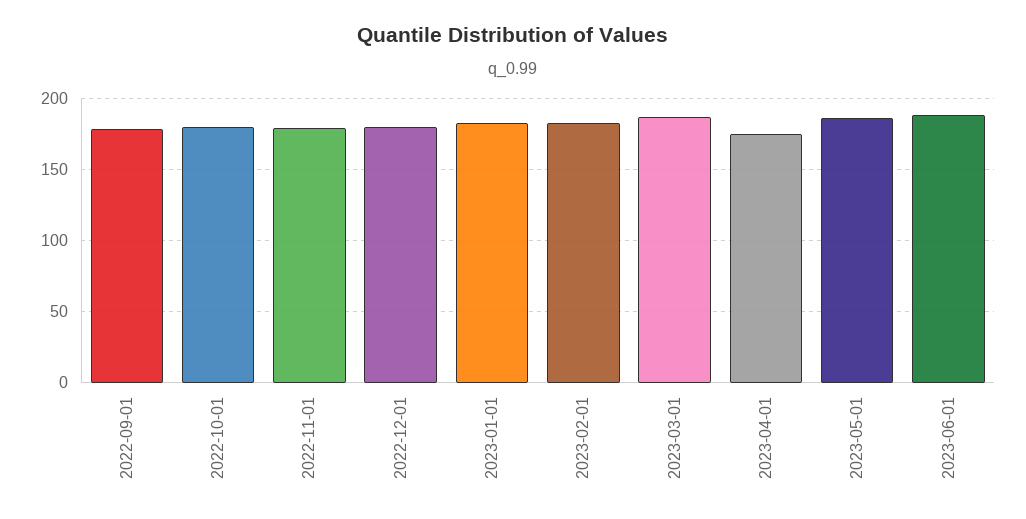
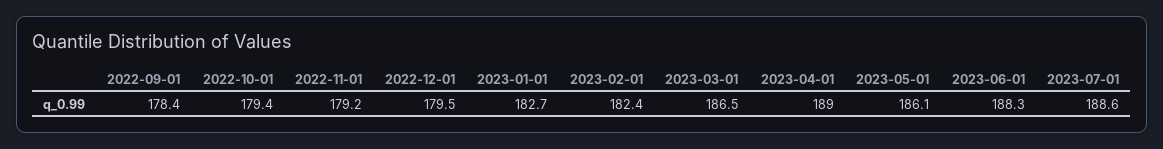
2023-04-01: 175 -> 189
2023-07-01: none -> 188.6

